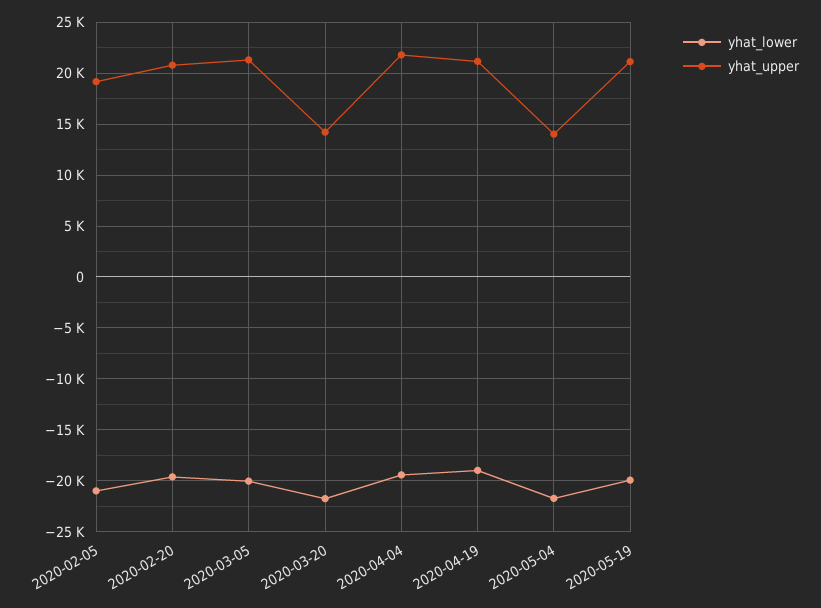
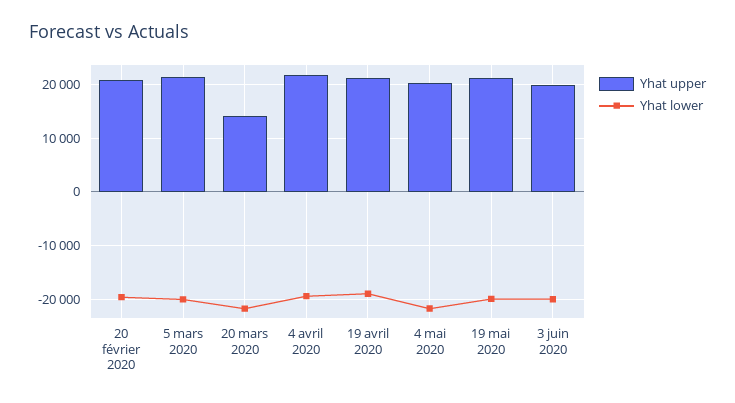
yhat_lower, 2020-02-05: -21000 -> none
yhat_upper, 2020-02-05: 19000 -> none
yhat_upper, 2020-05-04: 14000 -> 20000
yhat_upper, 3 juin 2020: none -> 20000
yhat_lower, 3 juin 2020: none -> -20000

